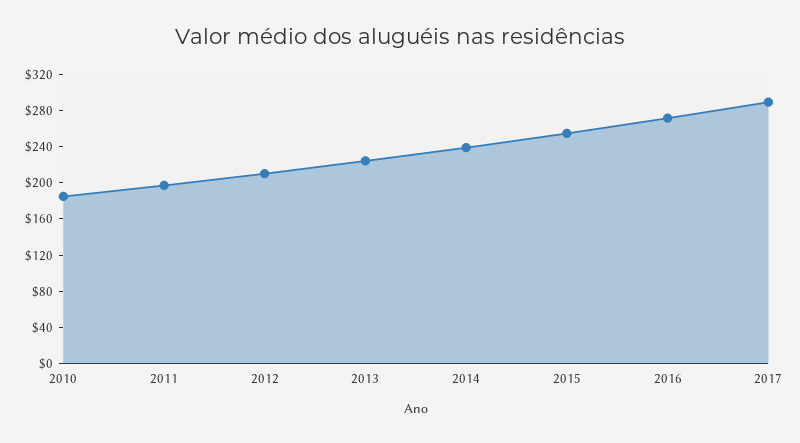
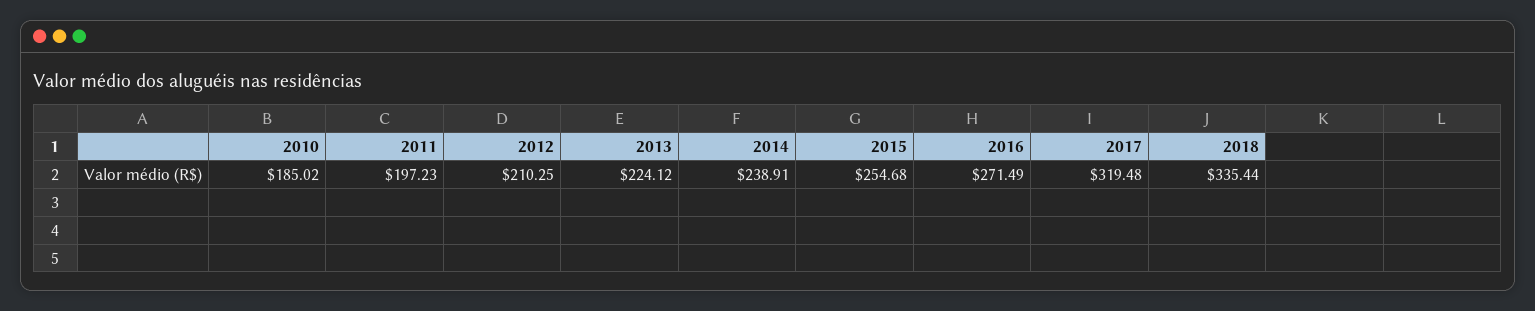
2017: 290 -> 319.48
2018: none -> 335.44

